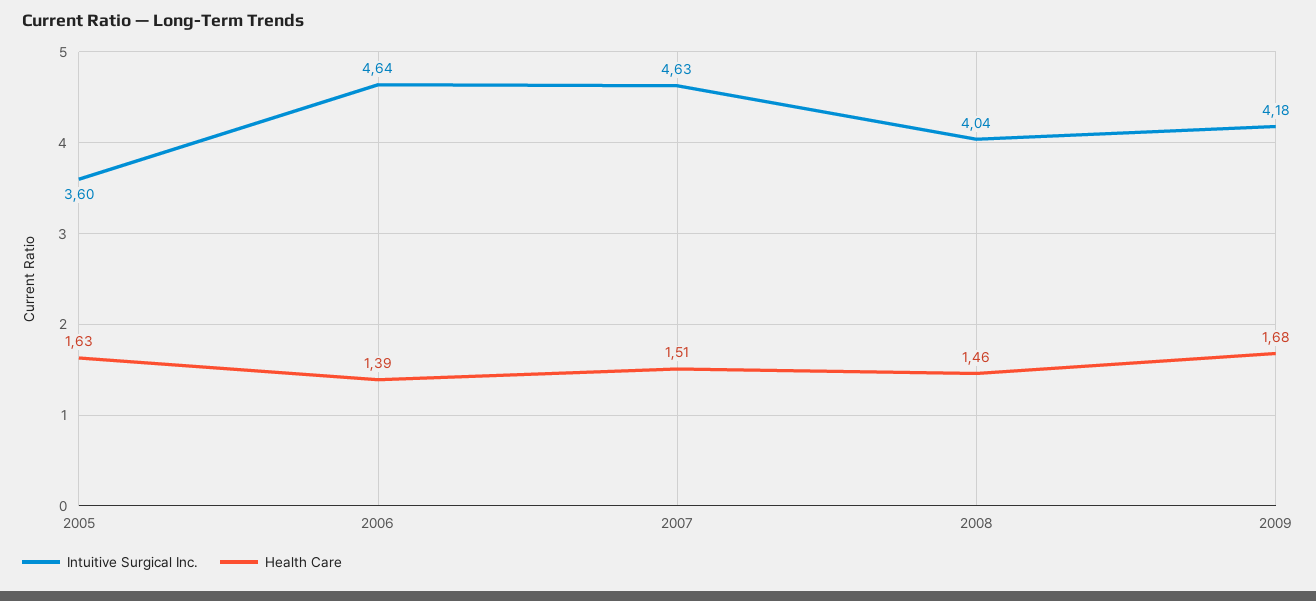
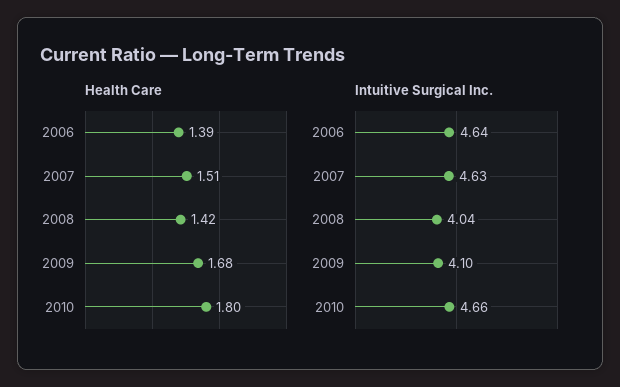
Intuitive Surgical Inc., 2005: 3.6 -> none
Health Care, 2005: 1.63 -> none
Health Care, 2008: 1.46 -> 1.42
Intuitive Surgical Inc., 2009: 4.18 -> 4.1
Health Care, 2010: none -> 1.8
Intuitive Surgical Inc., 2010: none -> 4.66

